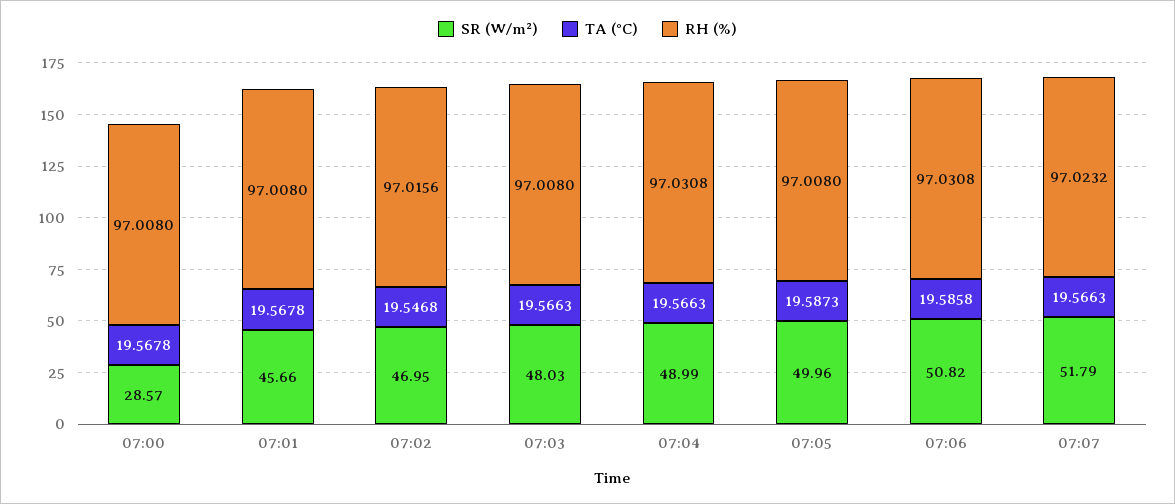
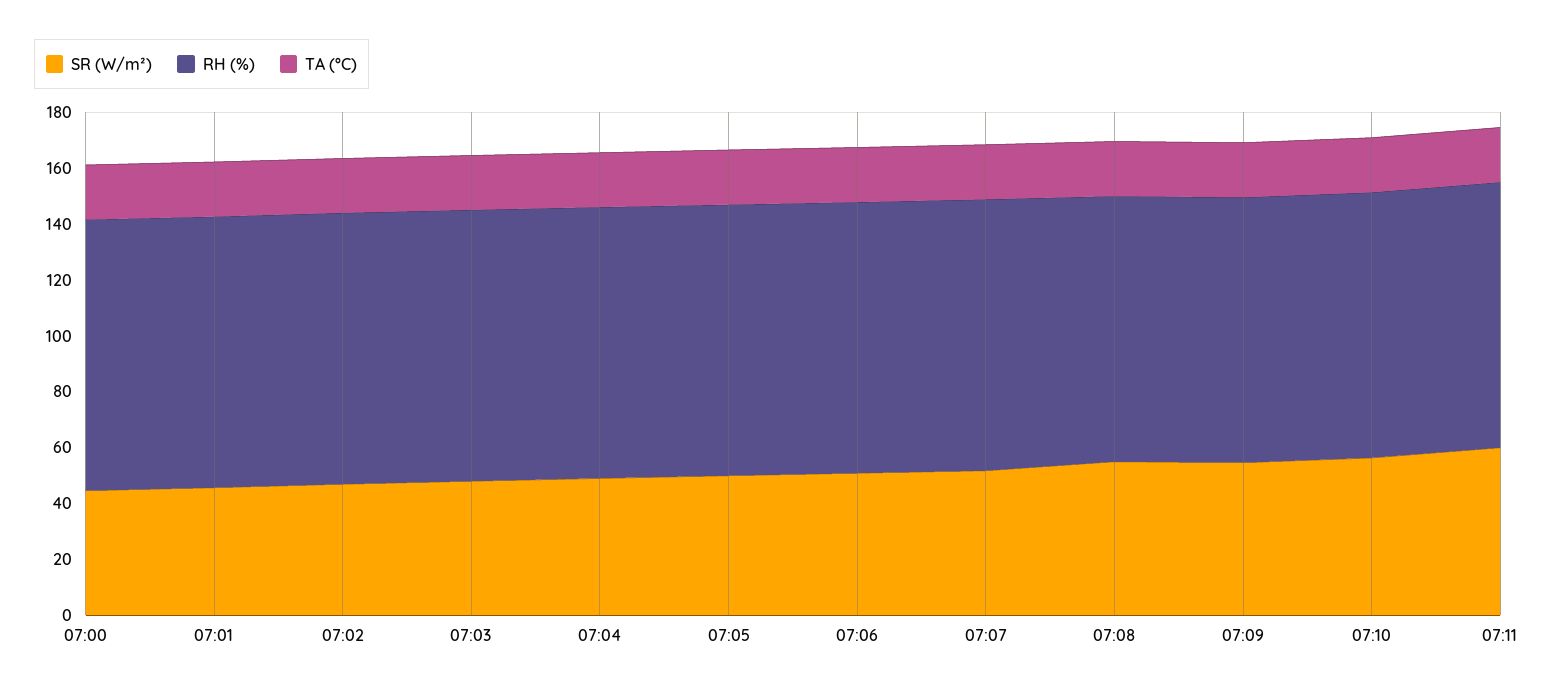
SR (W/m²), 07:00: 28.57 -> 45
SR (W/m²), 07:08: none -> 55
RH (%), 07:08: none -> 95
TA (°C), 07:08: none -> 20
SR (W/m²), 07:09: none -> 55
RH (%), 07:09: none -> 95
TA (°C), 07:09: none -> 20
SR (W/m²), 07:10: none -> 55
RH (%), 07:10: none -> 95
TA (°C), 07:10: none -> 20
SR (W/m²), 07:11: none -> 60
RH (%), 07:11: none -> 95
TA (°C), 07:11: none -> 20

